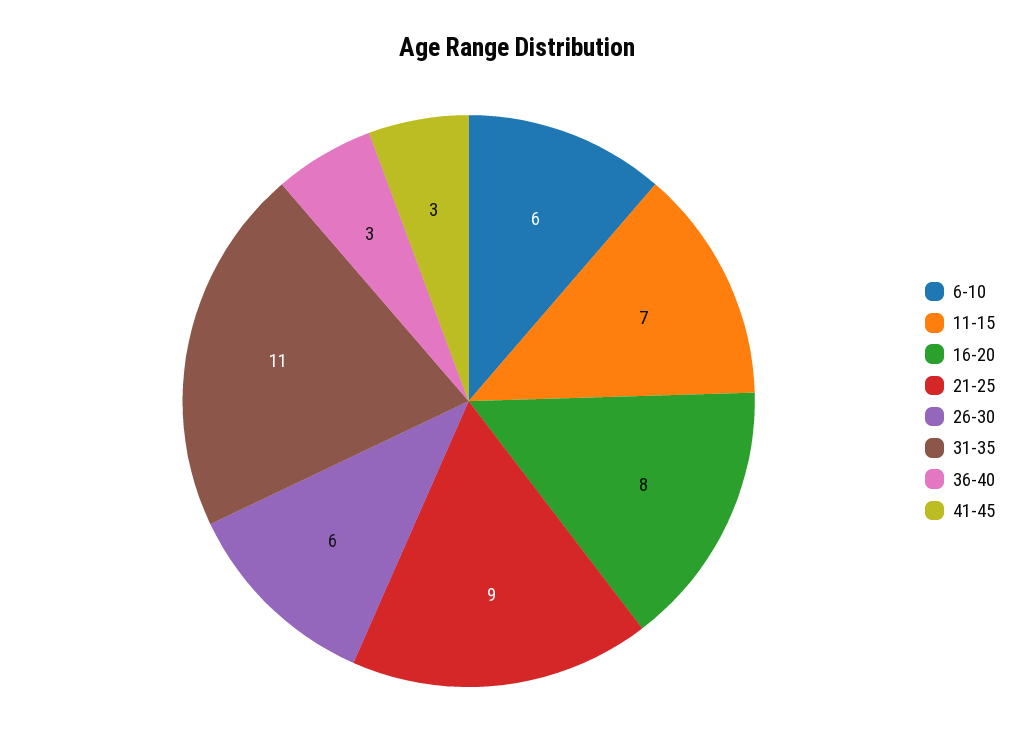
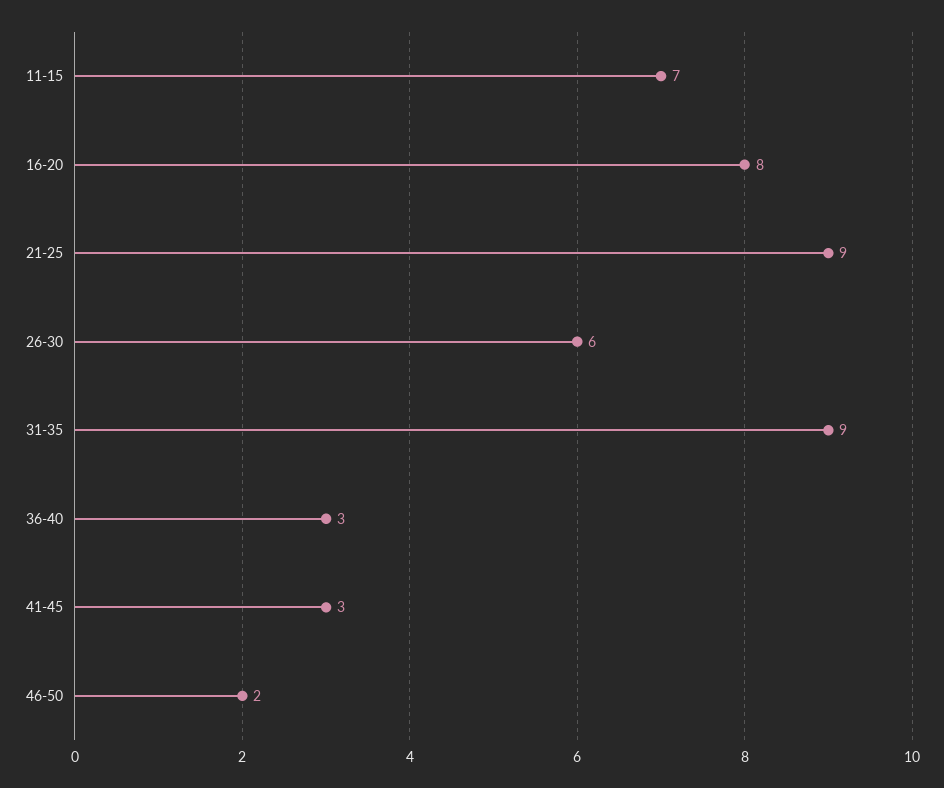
6-10: 6 -> none
31-35: 11 -> 9
46-50: none -> 2

